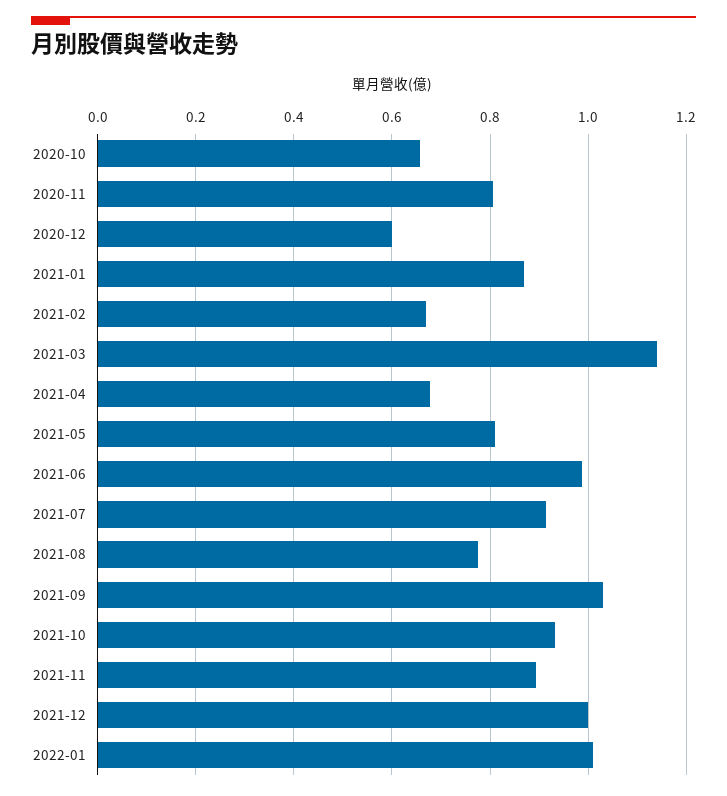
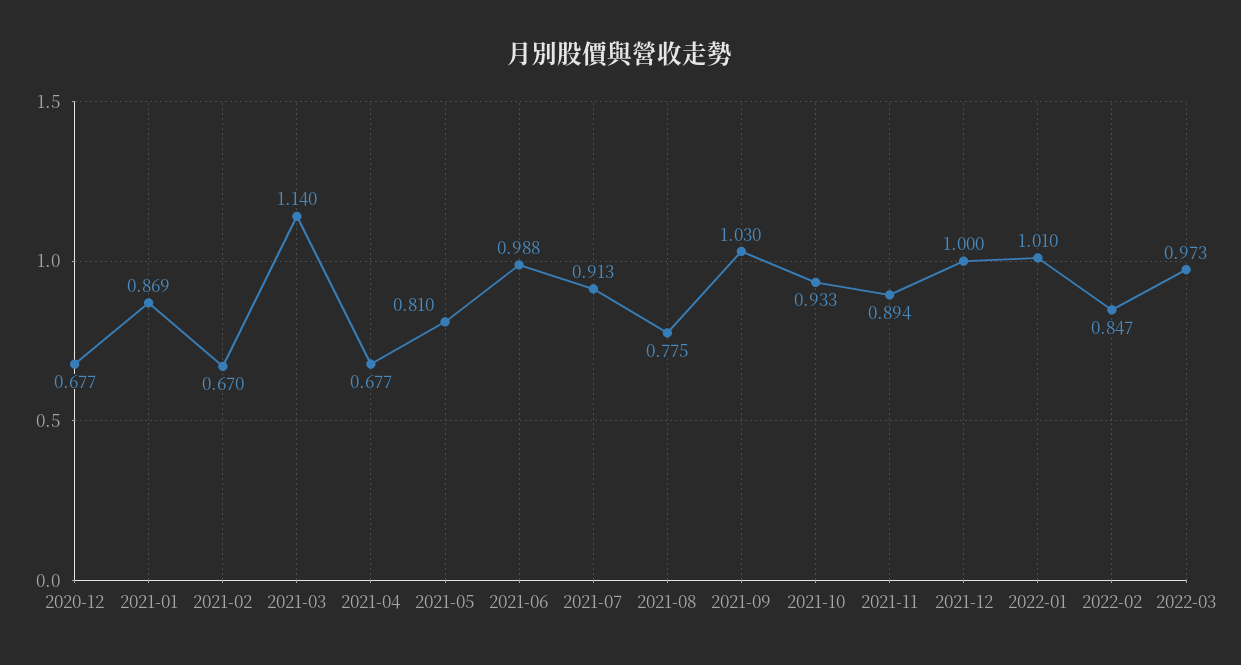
2020-10: 0.66 -> none
2020-11: 0.8 -> none
2020-12: 0.6 -> 0.677
2022-02: none -> 0.847
2022-03: none -> 0.973

